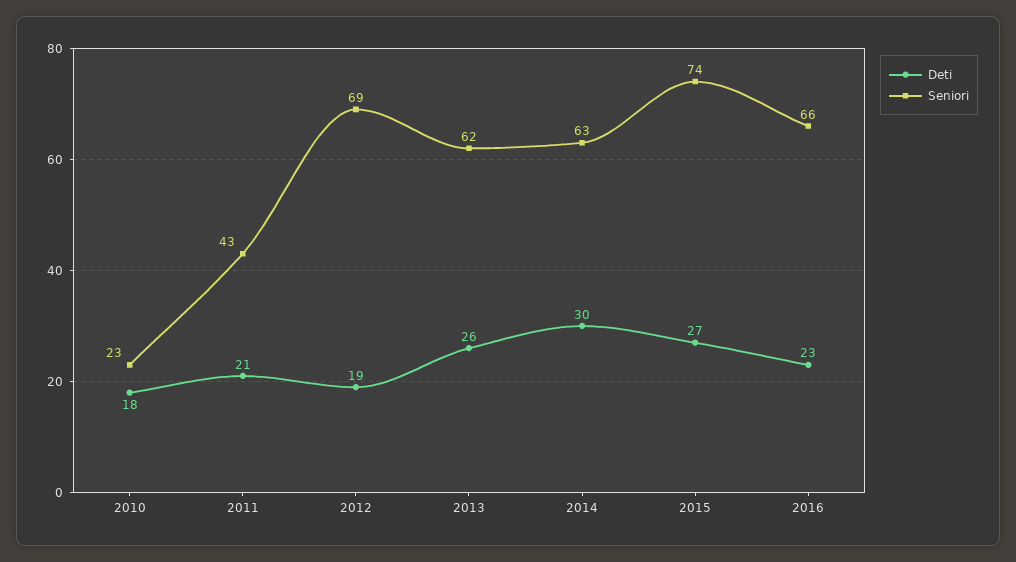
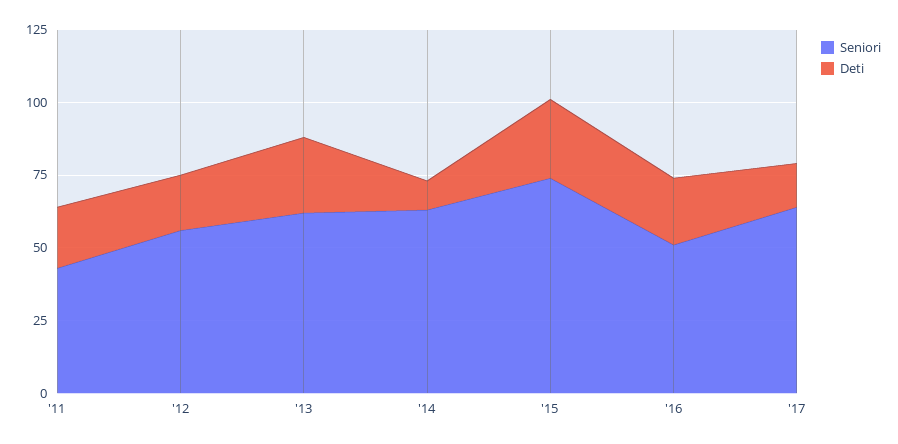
Deti, 2010: 18 -> none
Seniori, 2010: 23 -> none
Seniori, 2012: 69 -> 55
Deti, 2014: 30 -> 10
Seniori, 2016: 66 -> 50
Seniori, '17: none -> 65
Deti, '17: none -> 15

